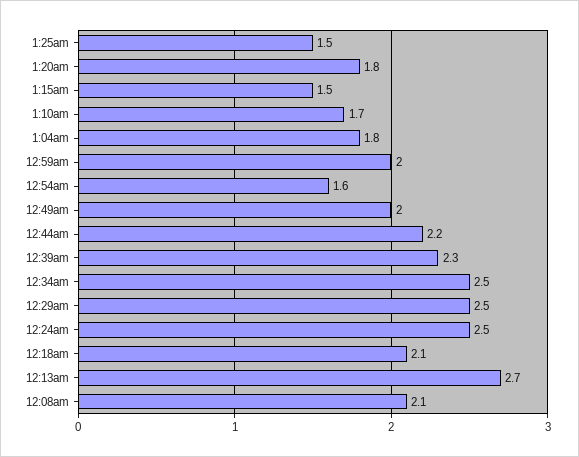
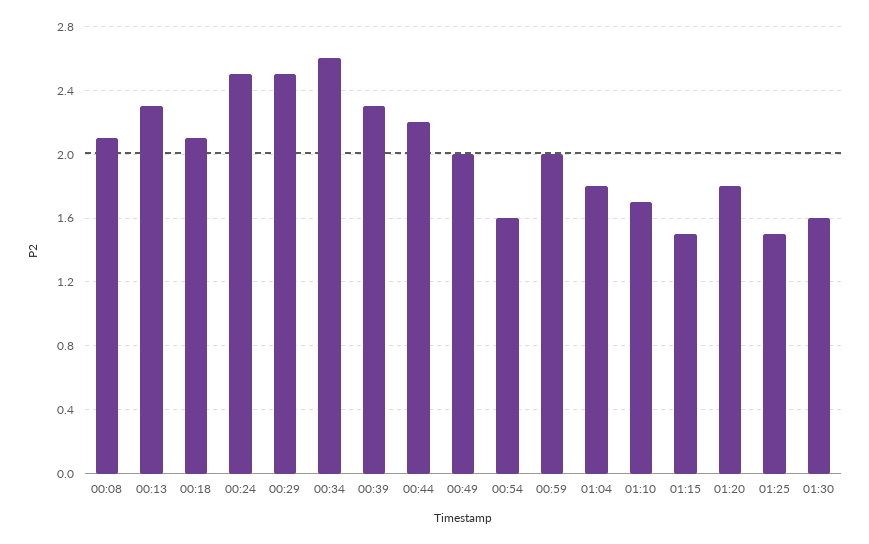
12:34am: 2.5 -> 2.6
12:13am: 2.7 -> 2.3
01:30: none -> 1.6

